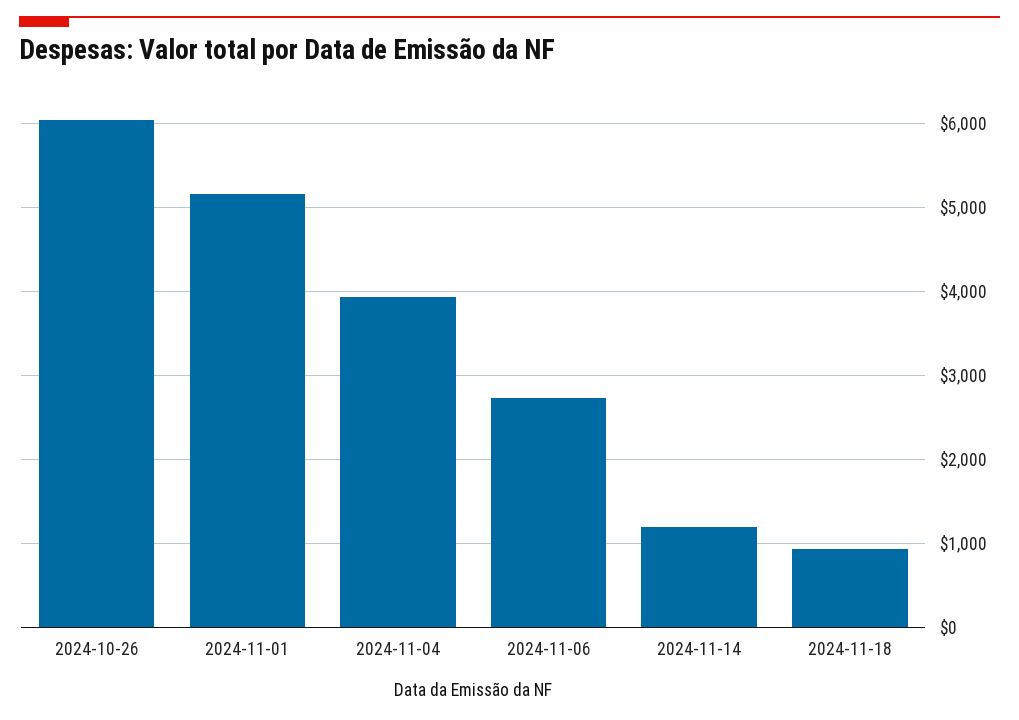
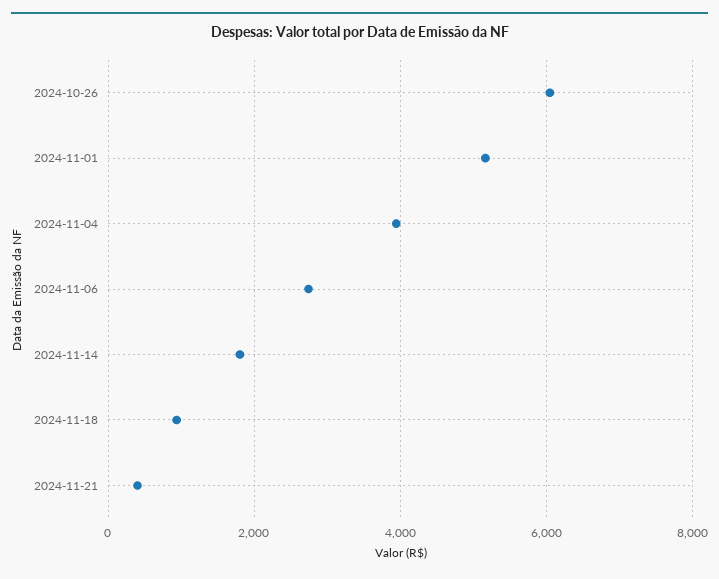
2024-11-14: 1200 -> 1800
2024-11-21: none -> 400

